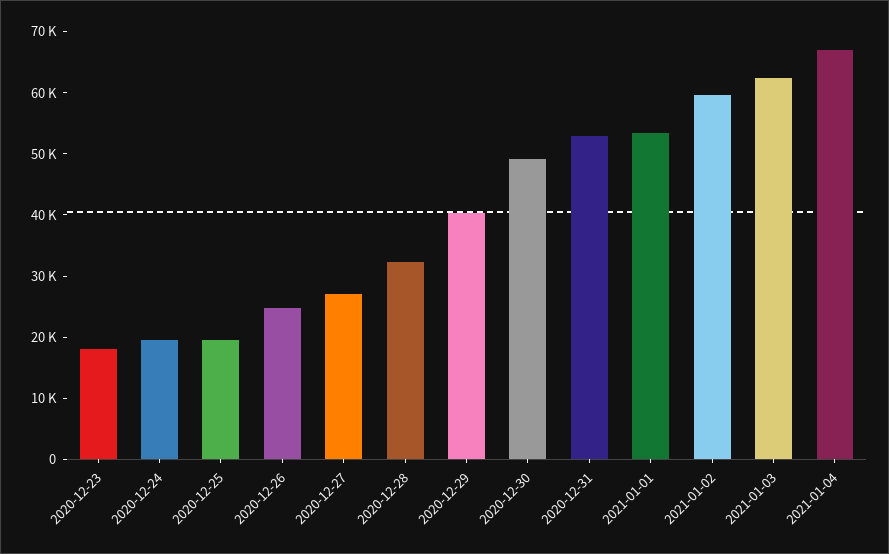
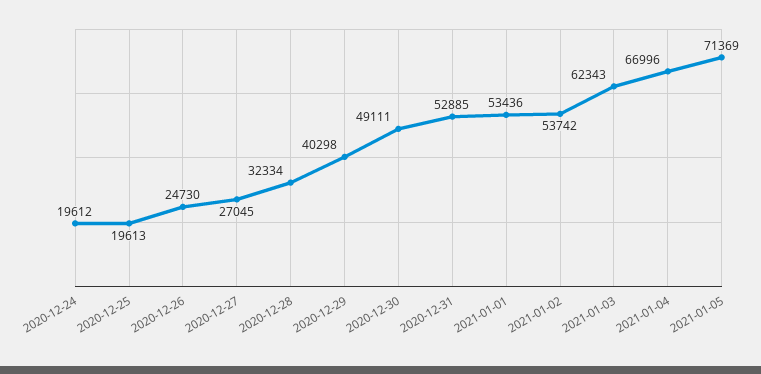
2020-12-23: 18000 -> none
2021-01-02: 60000 -> 53742
2021-01-05: none -> 71369

